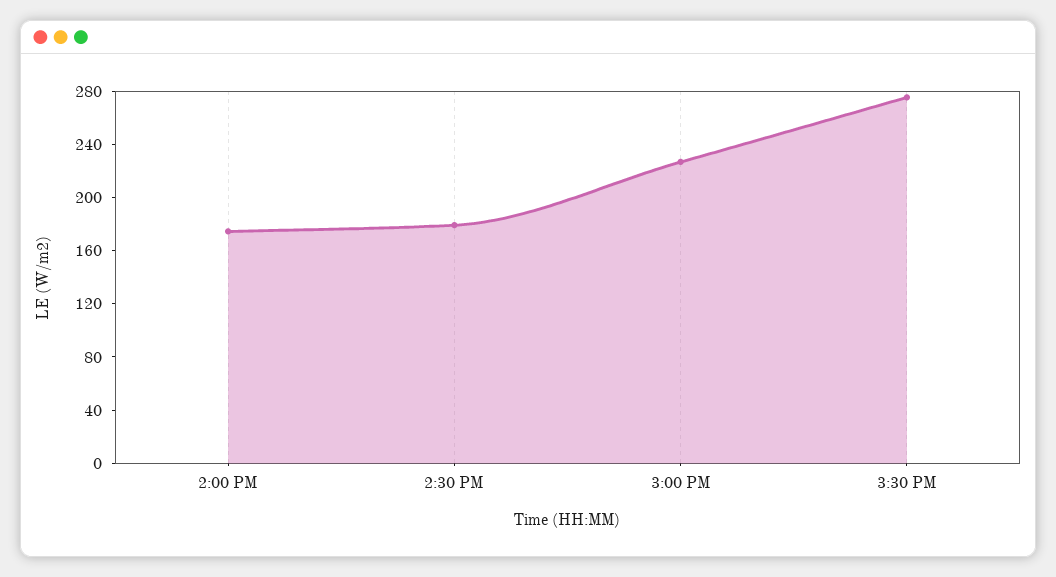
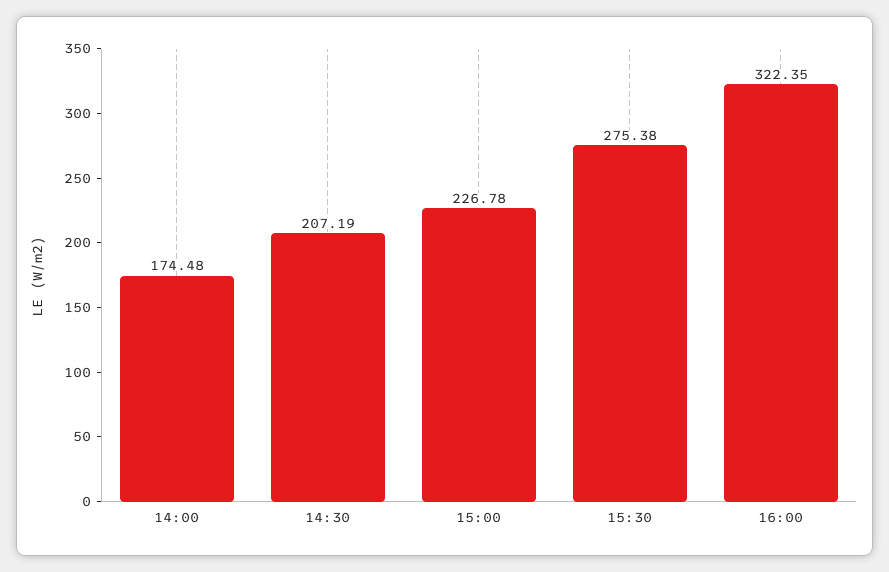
2:30 PM: 180 -> 207.19
16:00: none -> 322.35

